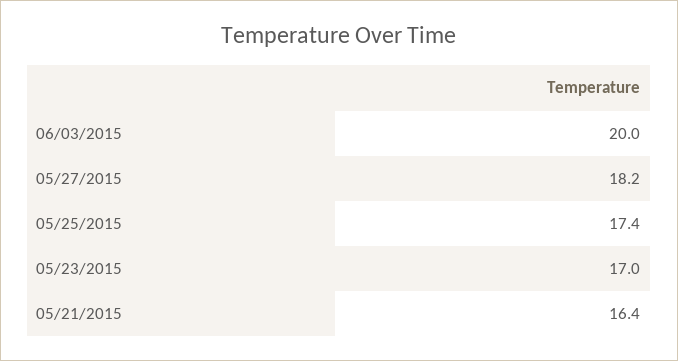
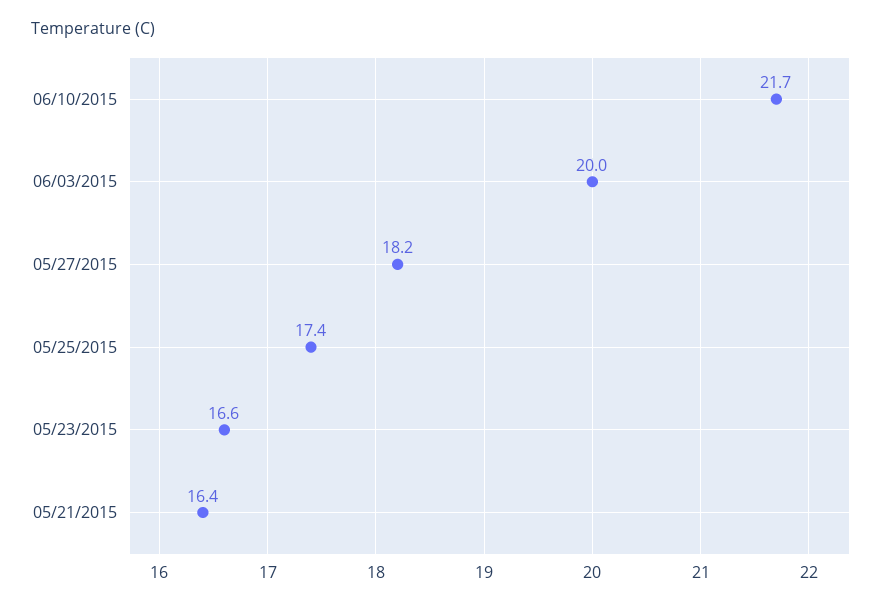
05/23/2015: 17 -> 16.6
06/10/2015: none -> 21.7

